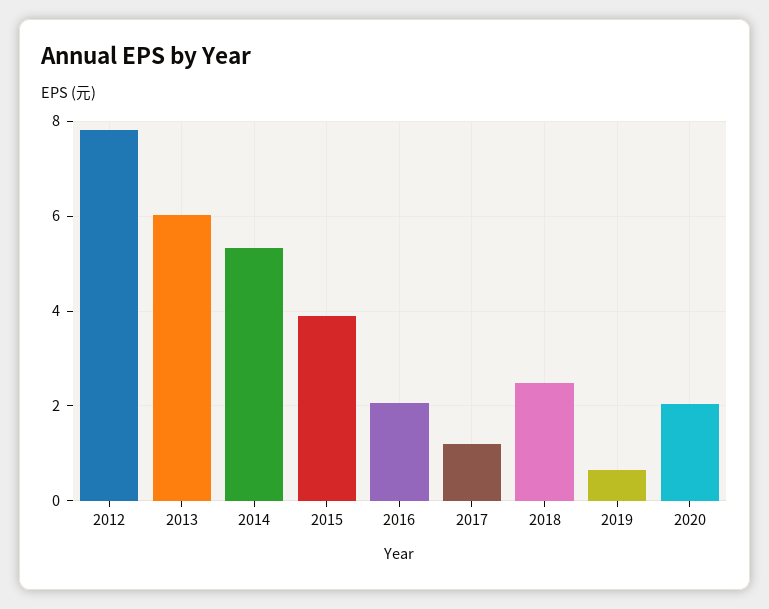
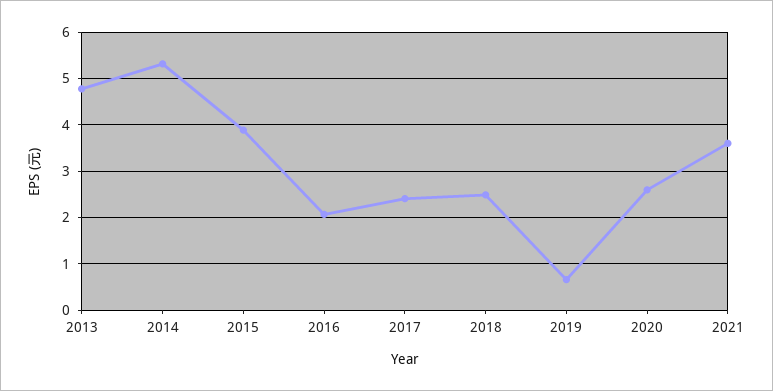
2012: 7.8 -> none
2013: 6 -> 4.8
2017: 1.2 -> 2.4
2020: 2 -> 2.6
2021: none -> 3.6

